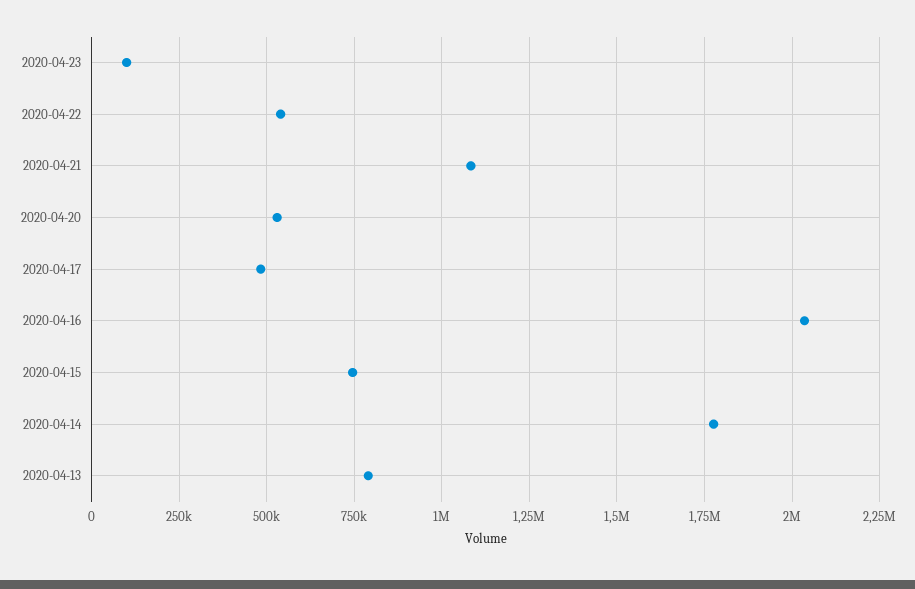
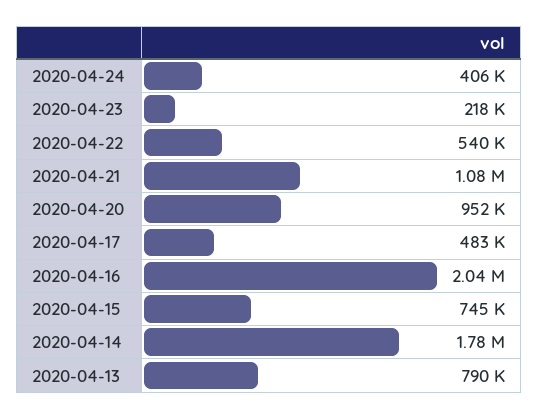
2020-04-23: 100000 -> 218000
2020-04-20: 525000 -> 952000
2020-04-24: none -> 406000

